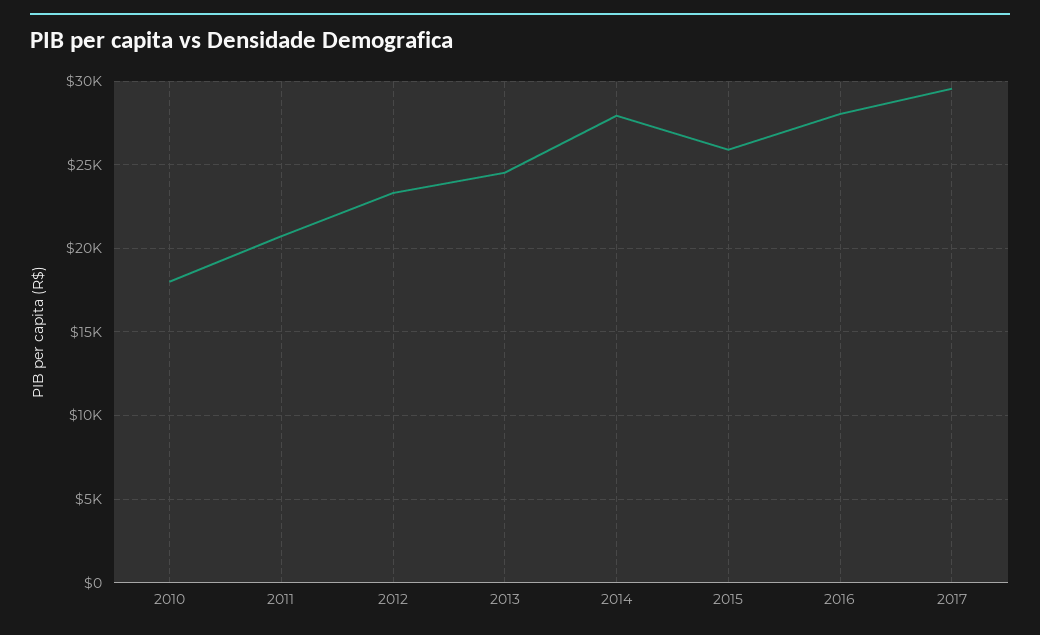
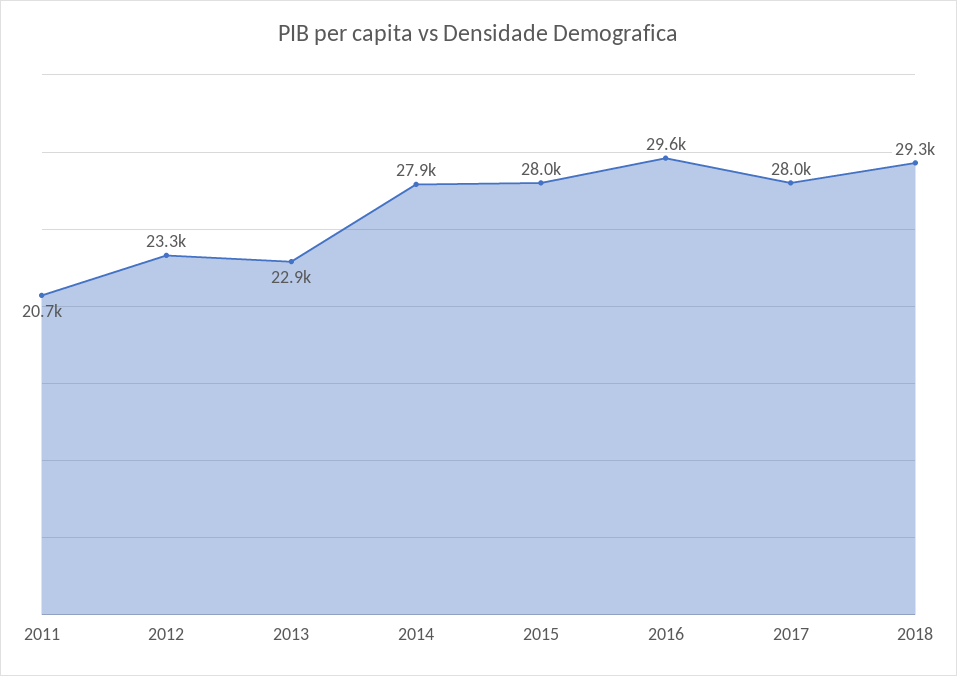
2010: 18000 -> none
2013: 24500 -> 22900
2015: 26000 -> 28000
2016: 28000 -> 29600
2017: 29500 -> 28000
2018: none -> 29300

